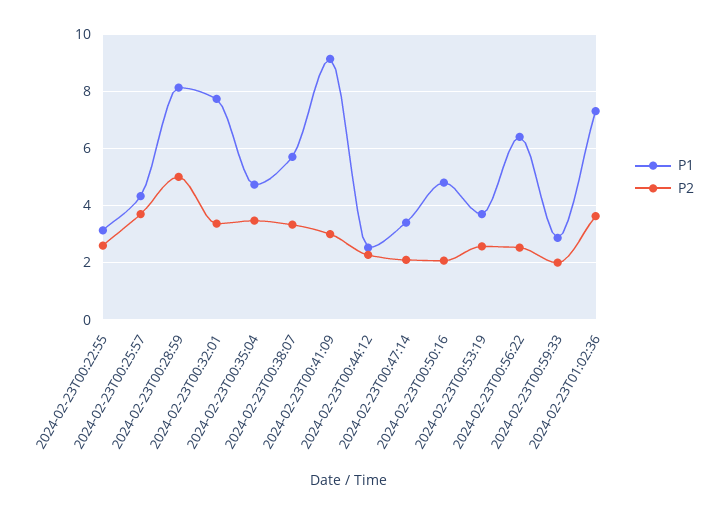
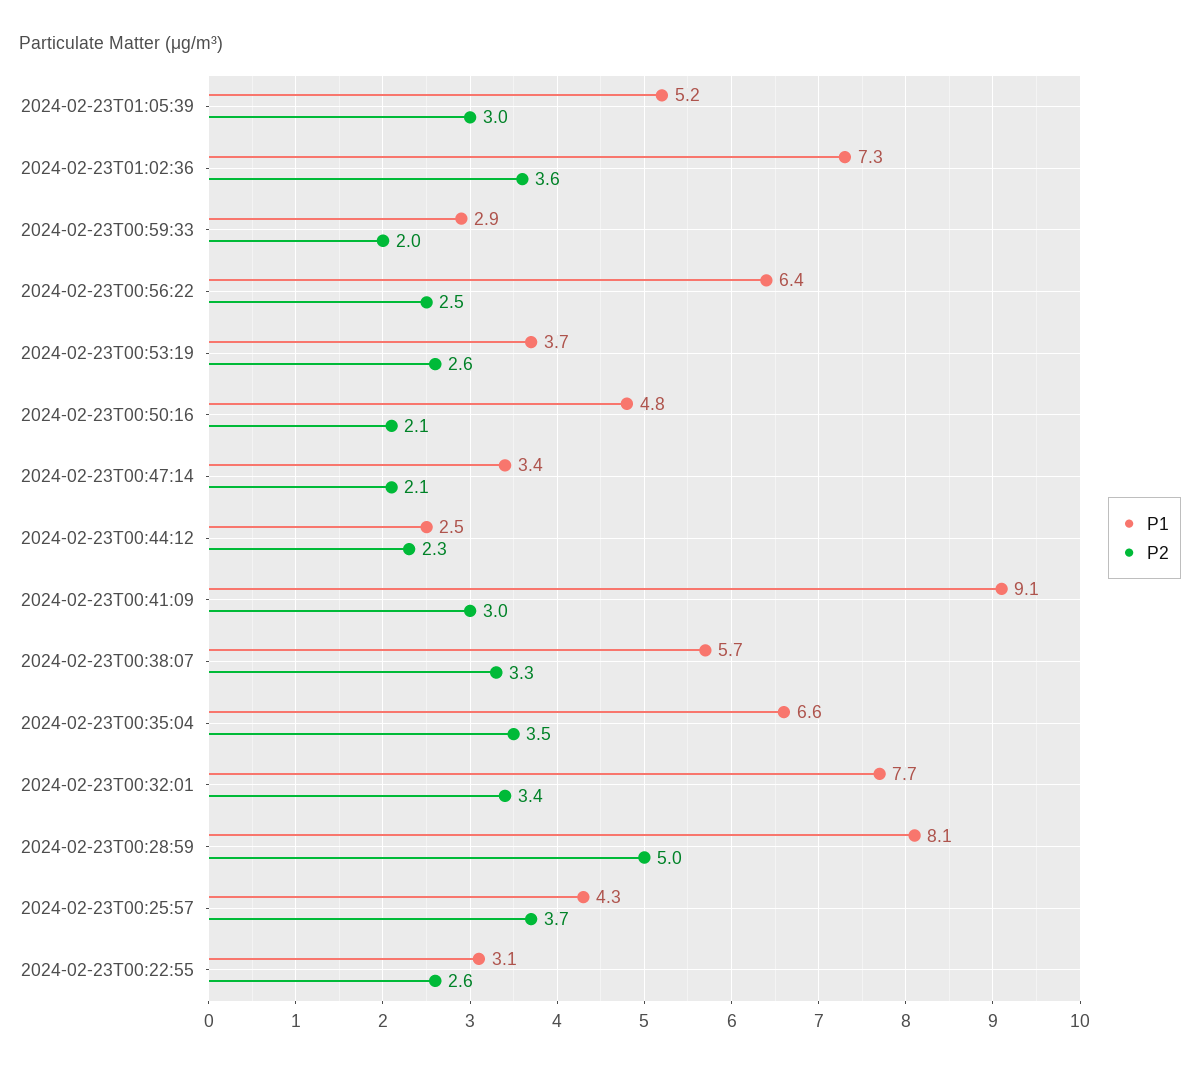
P1, 2024-02-23T00:35:04: 4.75 -> 6.6
P1, 2024-02-23T01:05:39: none -> 5.2
P2, 2024-02-23T01:05:39: none -> 3

